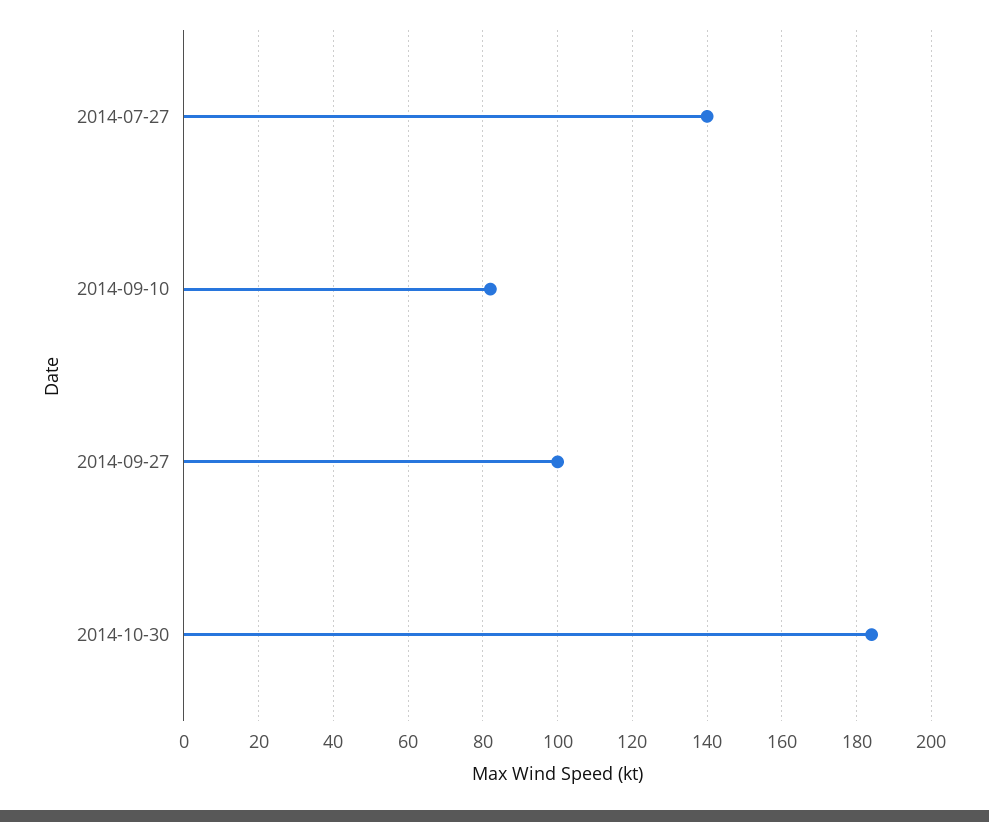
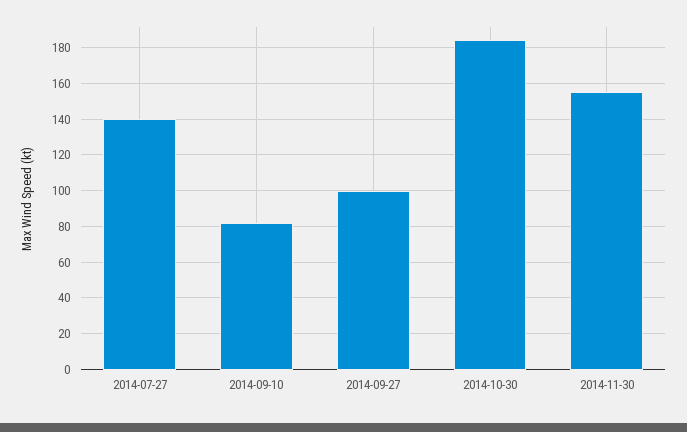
2014-11-30: none -> 155

